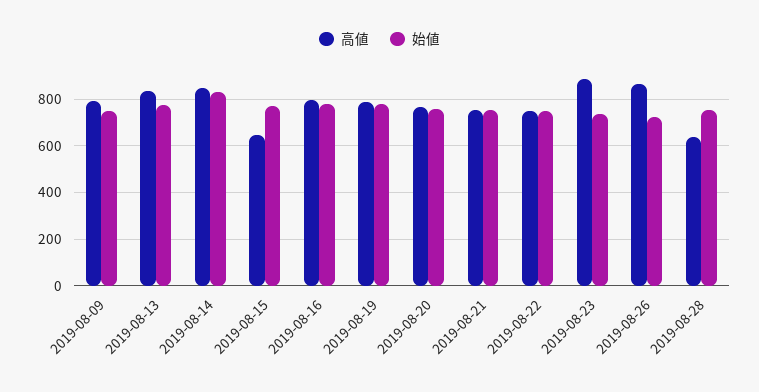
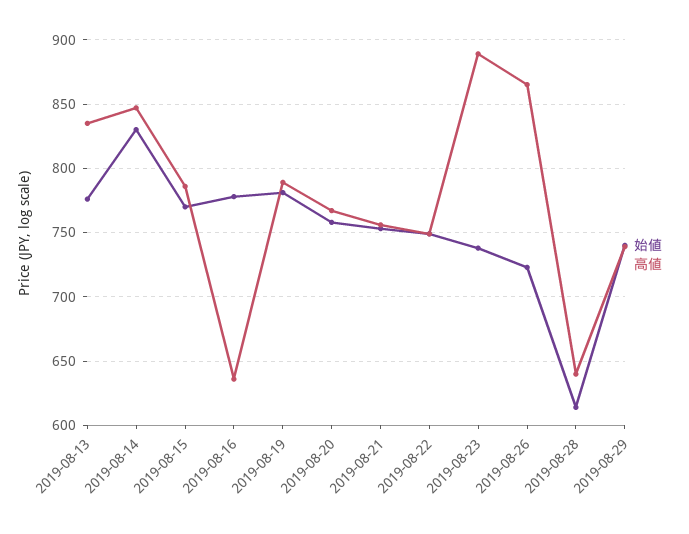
高値, 2019-08-09: 800 -> none
始値, 2019-08-09: 750 -> none
高値, 2019-08-15: 650 -> 785
高値, 2019-08-16: 800 -> 635
始値, 2019-08-28: 750 -> 615
始値, 2019-08-29: none -> 740
高値, 2019-08-29: none -> 740

